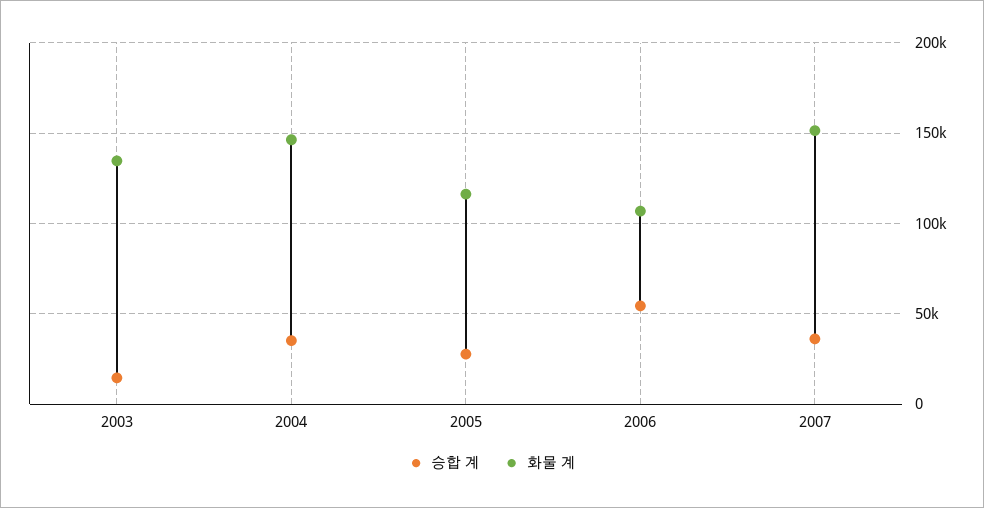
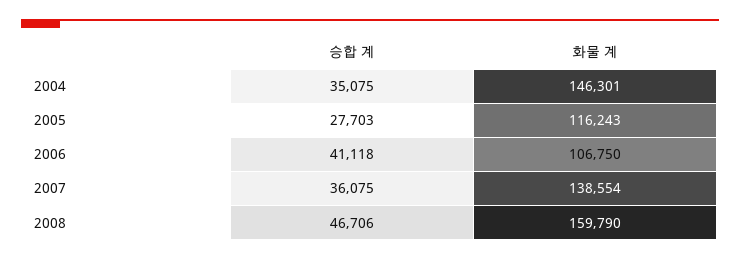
승합 계, 2003: 15000 -> none
화물 계, 2003: 135000 -> none
승합 계, 2006: 55000 -> 41118
화물 계, 2007: 150000 -> 138554
승합 계, 2008: none -> 46706
화물 계, 2008: none -> 159790

